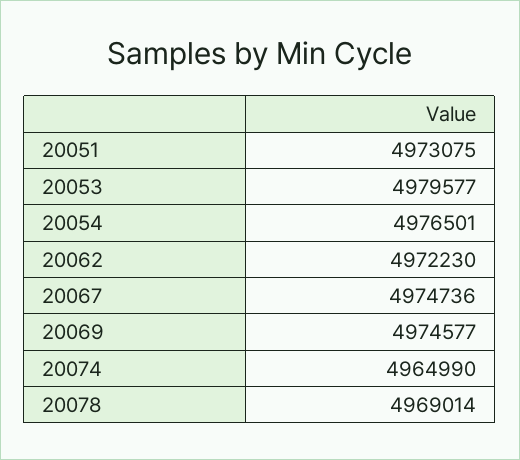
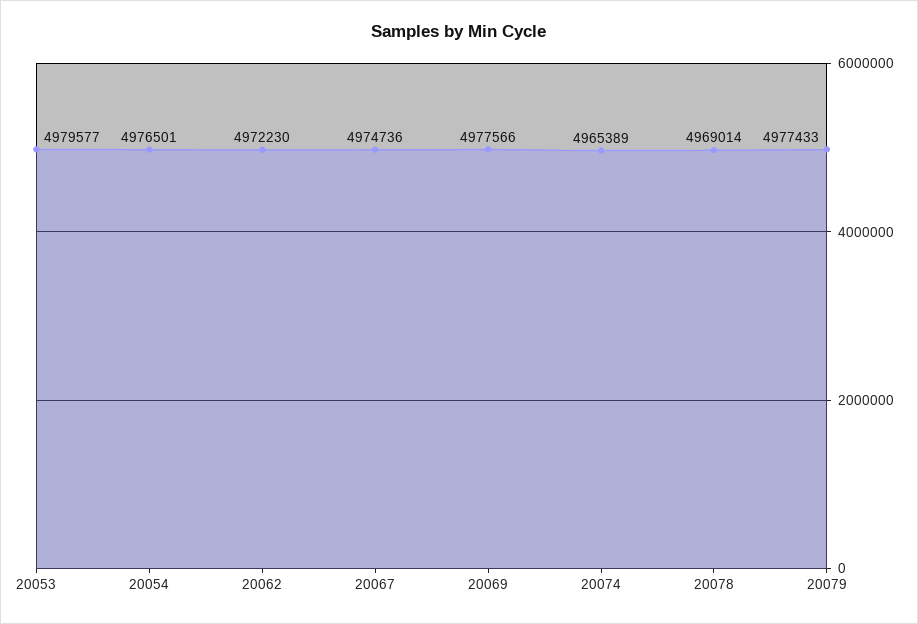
20051: 4973075 -> none
20069: 4974577 -> 4977566
20074: 4964990 -> 4965389
20079: none -> 4977433

